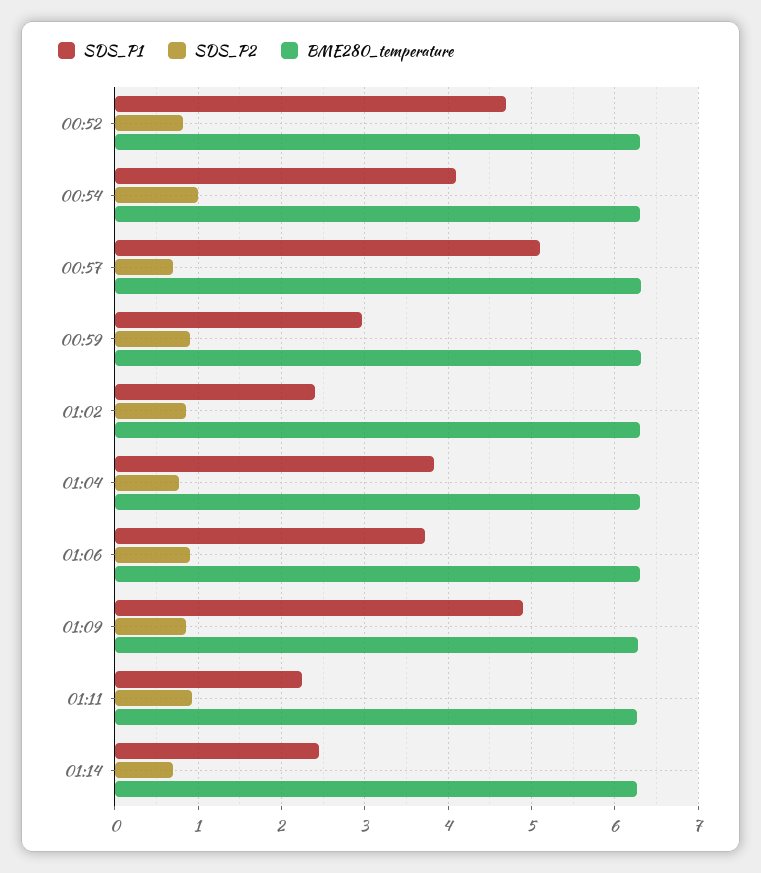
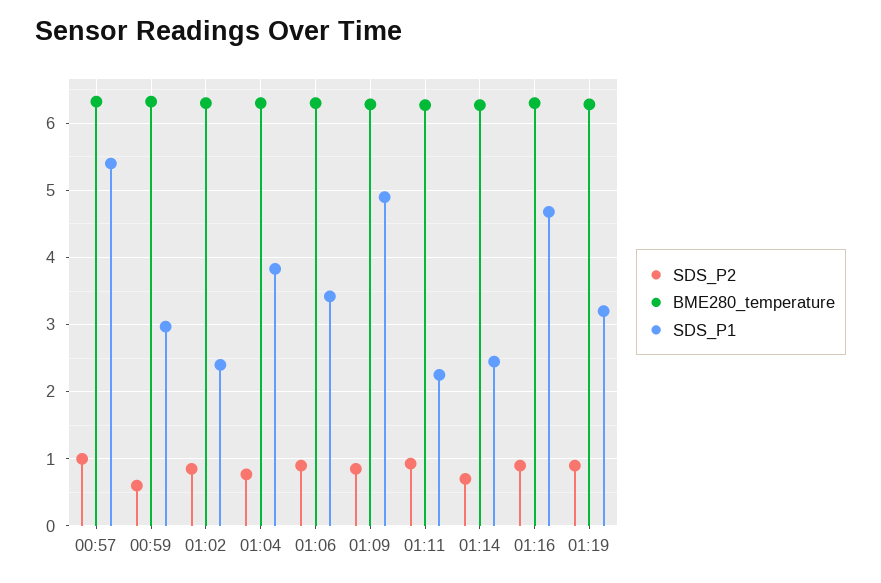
SDS_P1, 00:52: 4.7 -> none
SDS_P2, 00:52: 0.8 -> none
BME280_temperature, 00:52: 6.3 -> none
SDS_P1, 00:54: 4.1 -> none
SDS_P2, 00:54: 1 -> none
BME280_temperature, 00:54: 6.3 -> none
SDS_P1, 00:57: 5.1 -> 5.4
SDS_P2, 00:57: 0.7 -> 1
SDS_P2, 00:59: 0.9 -> 0.6
SDS_P1, 01:06: 3.7 -> 3.4
SDS_P2, 01:16: none -> 0.9
BME280_temperature, 01:16: none -> 6.3
SDS_P1, 01:16: none -> 4.7
SDS_P2, 01:19: none -> 0.9
BME280_temperature, 01:19: none -> 6.3
SDS_P1, 01:19: none -> 3.2

